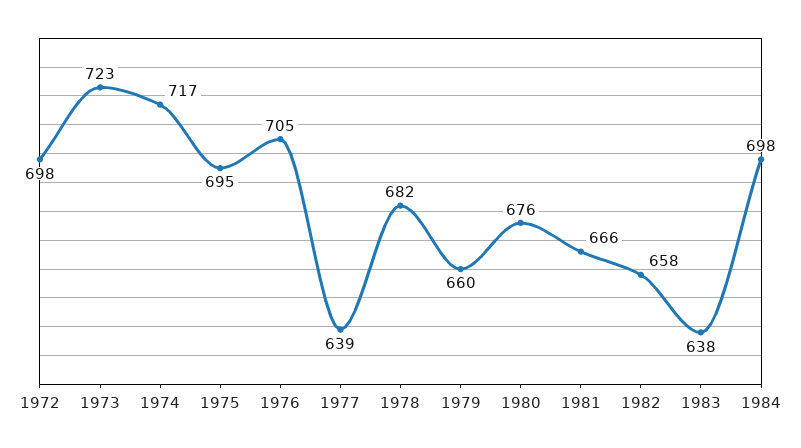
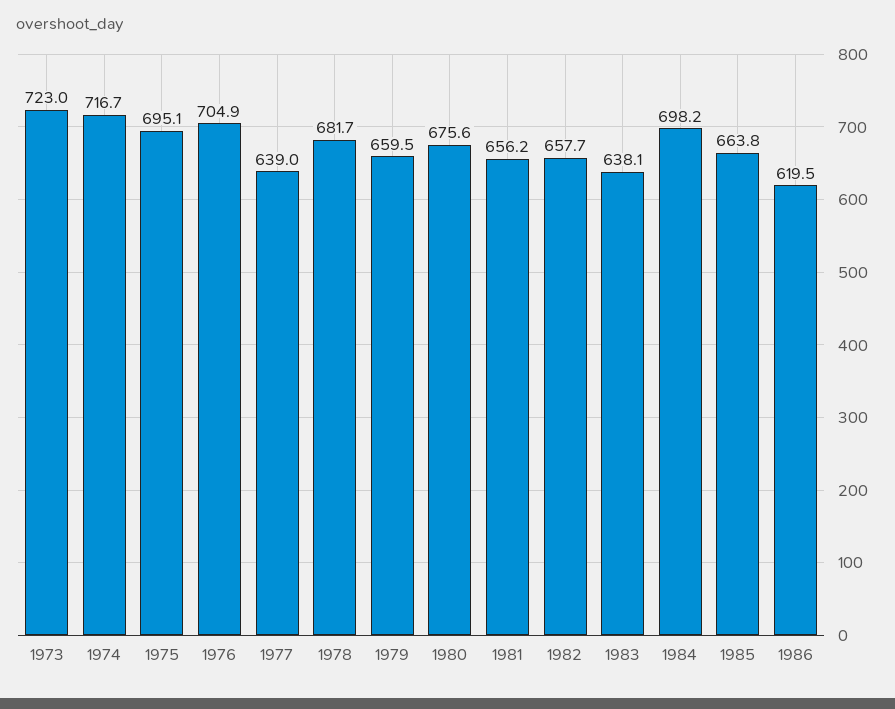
1972: 698 -> none
1981: 666 -> 656.2
1985: none -> 663.8
1986: none -> 619.5

